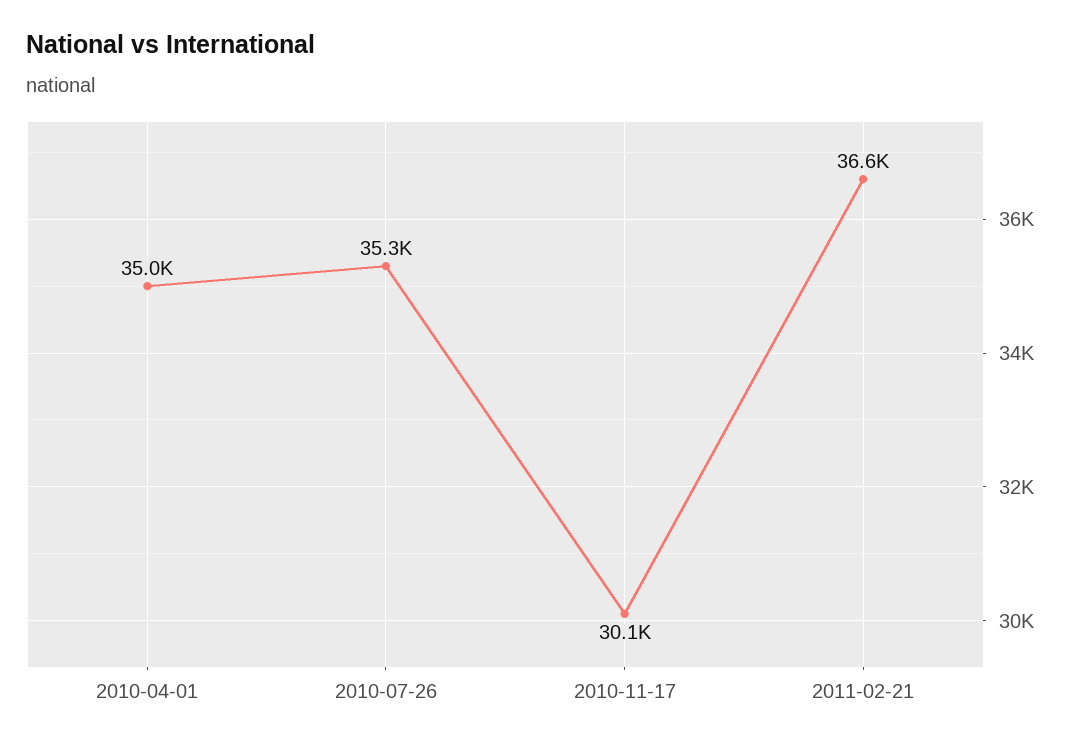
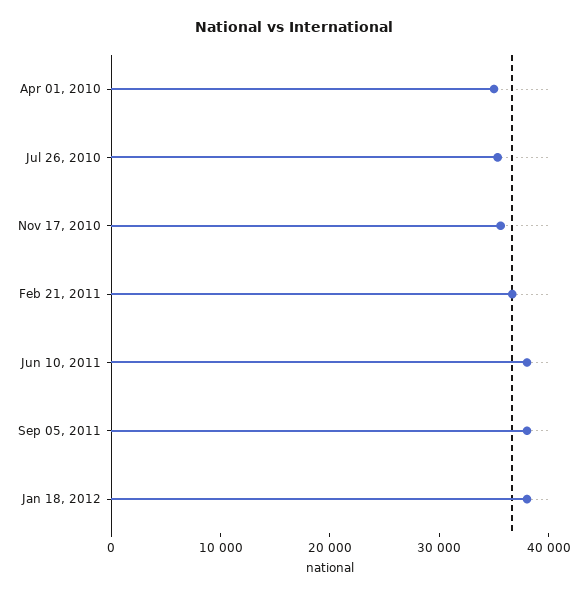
2010-11-17: 30100 -> 36000
Jun 10, 2011: none -> 38000
Sep 05, 2011: none -> 38000
Jan 18, 2012: none -> 38000

